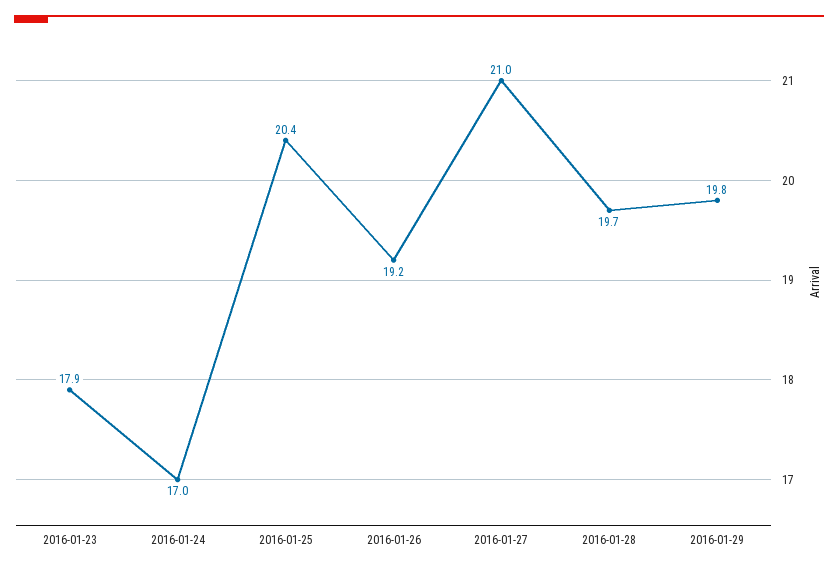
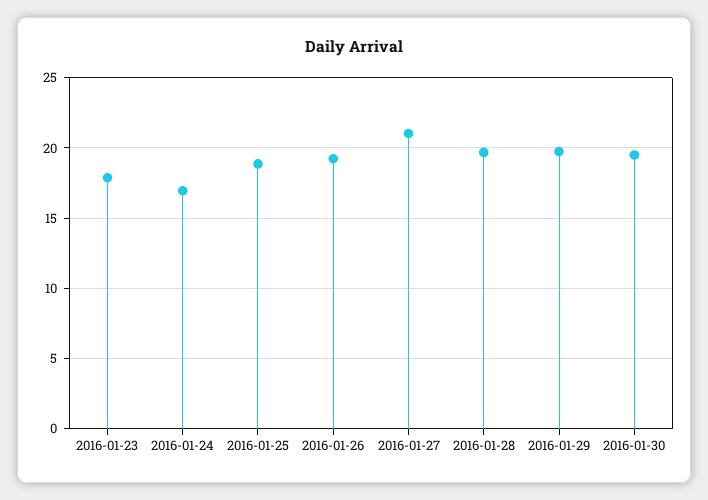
2016-01-25: 20.4 -> 19
2016-01-30: none -> 19.5

